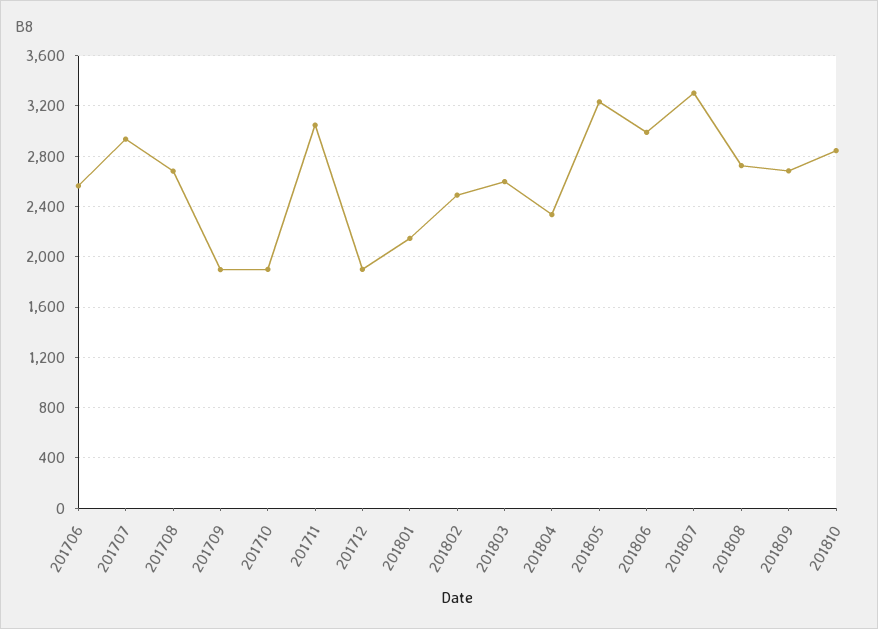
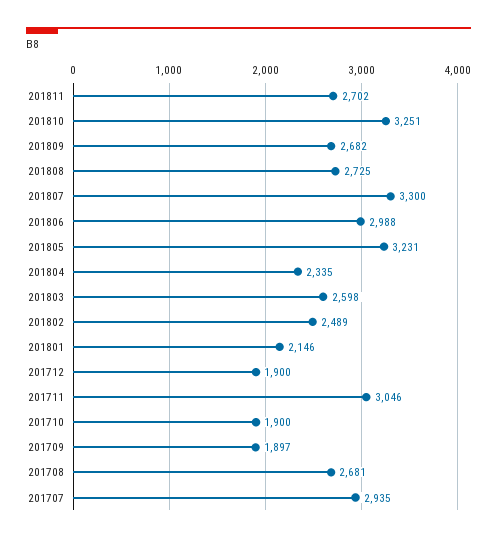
201706: 2550 -> none
201810: 2850 -> 3251
201811: none -> 2702

